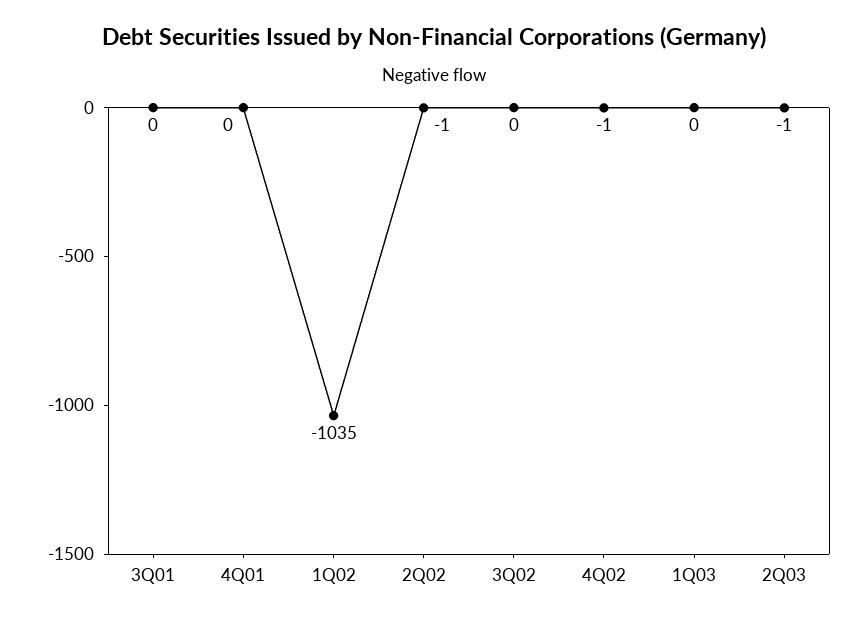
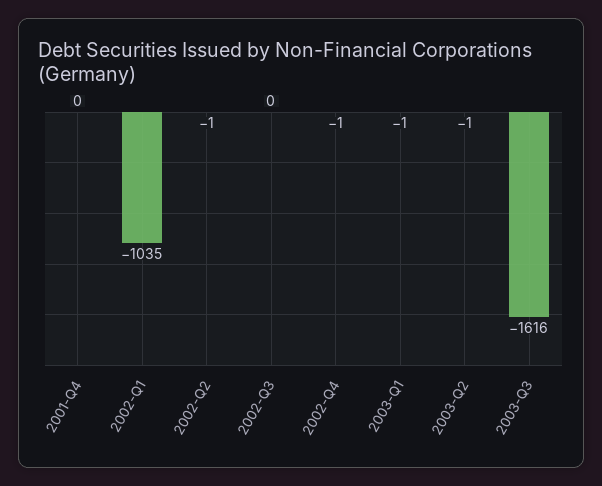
3Q01: 0 -> none
1Q03: 0 -> -1
2003-Q3: none -> -1616

